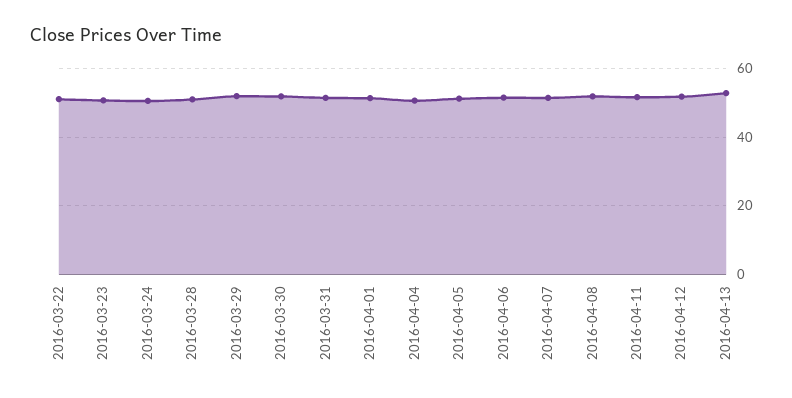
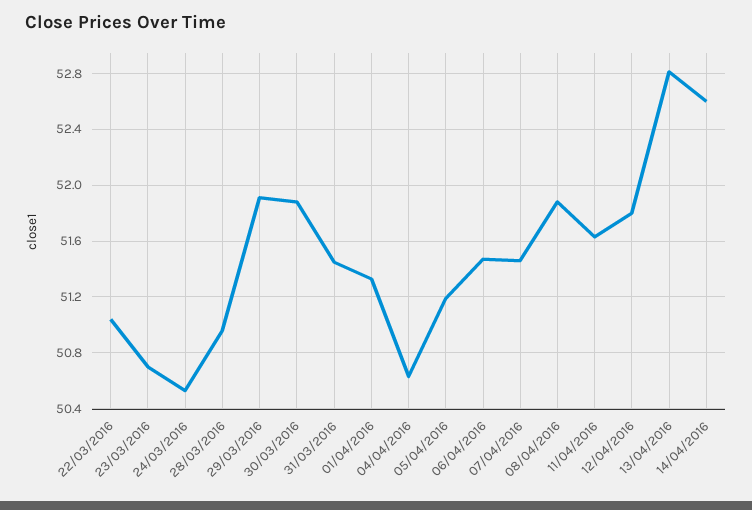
14/04/2016: none -> 52.6

